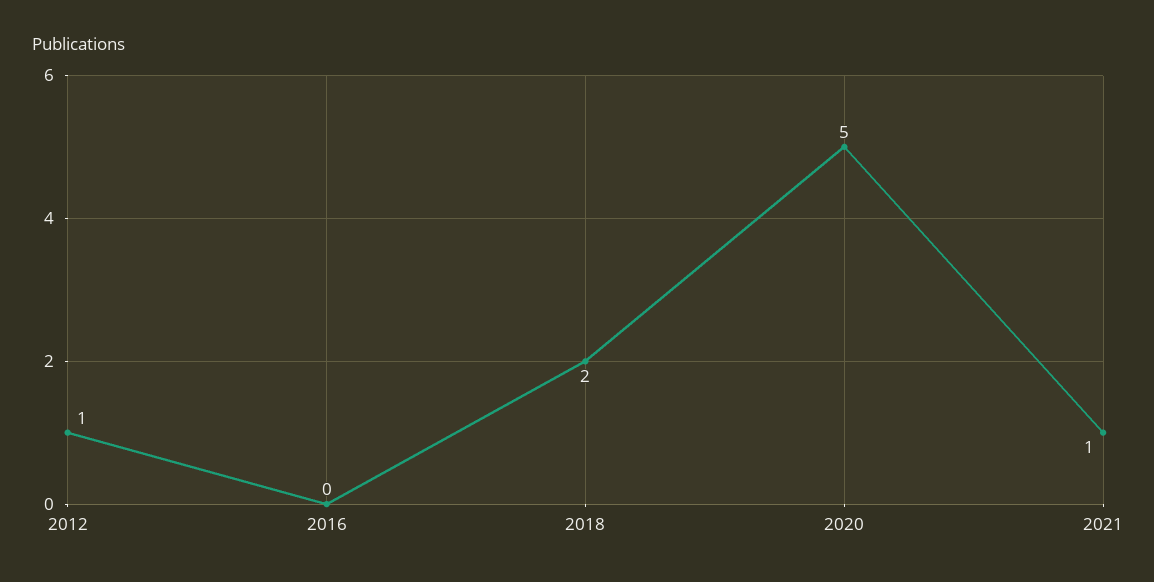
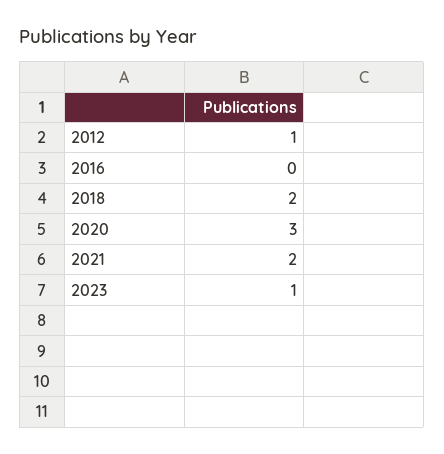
2020: 5 -> 3
2021: 1 -> 2
2023: none -> 1

